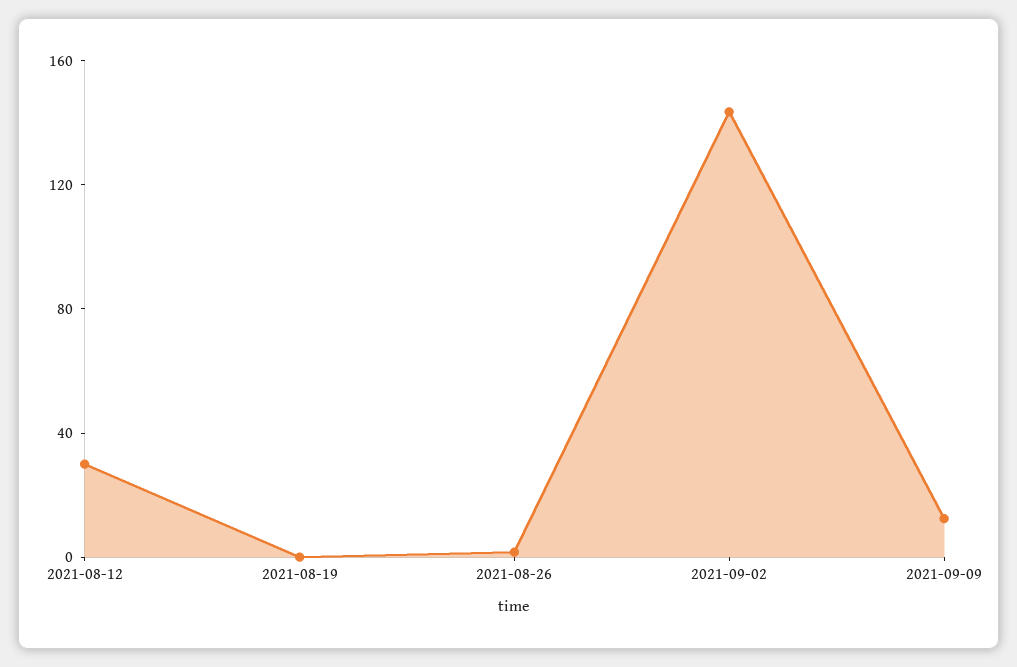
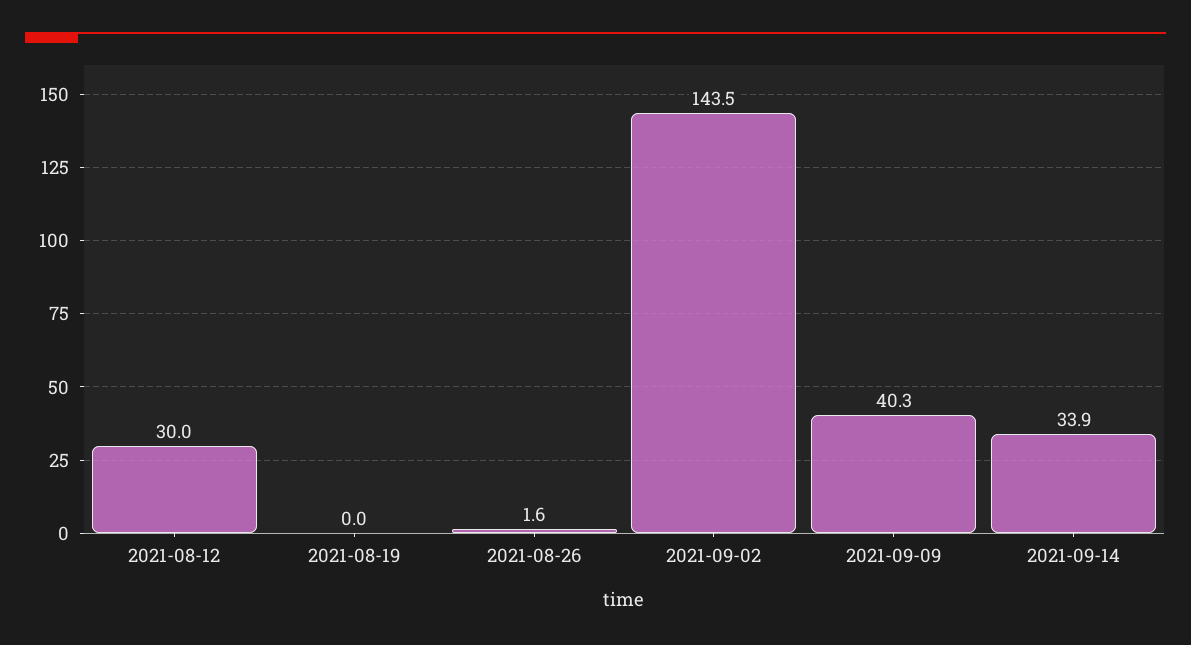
2021-09-09: 10 -> 40.3
2021-09-14: none -> 33.9

